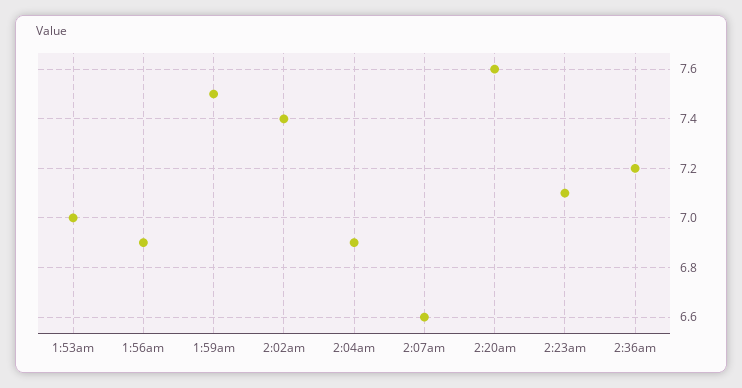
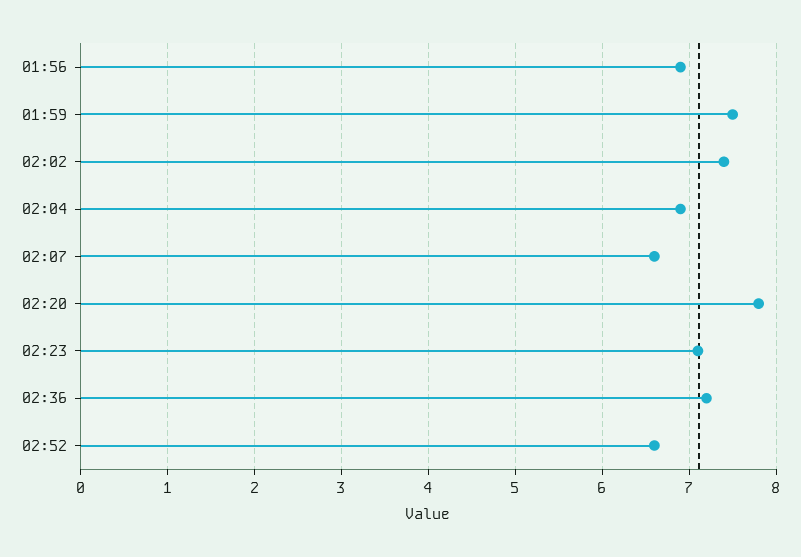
1:53am: 7 -> none
2:20am: 7.6 -> 7.8
02:52: none -> 6.6

